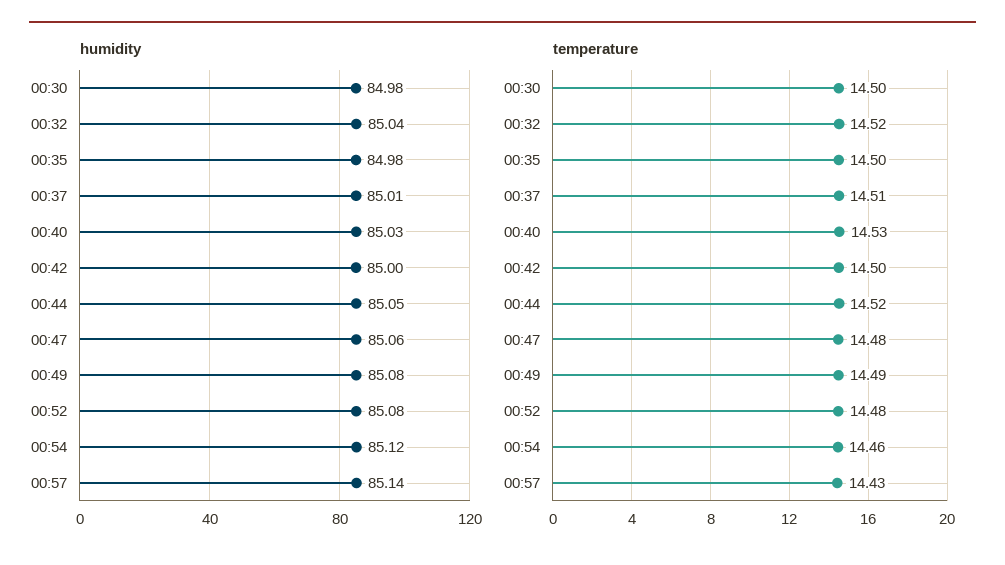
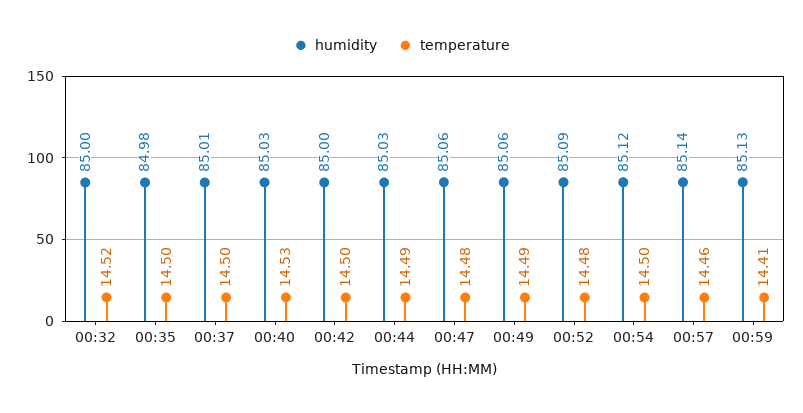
humidity, 00:30: 84.98 -> none
humidity, 00:32: 85.04 -> 85
humidity, 00:44: 85.05 -> 85.03
humidity, 00:49: 85.08 -> 85.06
humidity, 00:52: 85.08 -> 85.09
temperature, 00:30: 14.5 -> none
temperature, 00:37: 14.51 -> 14.5
temperature, 00:44: 14.52 -> 14.49
temperature, 00:54: 14.46 -> 14.5
temperature, 00:57: 14.43 -> 14.46
humidity, 00:59: none -> 85.13
temperature, 00:59: none -> 14.41

